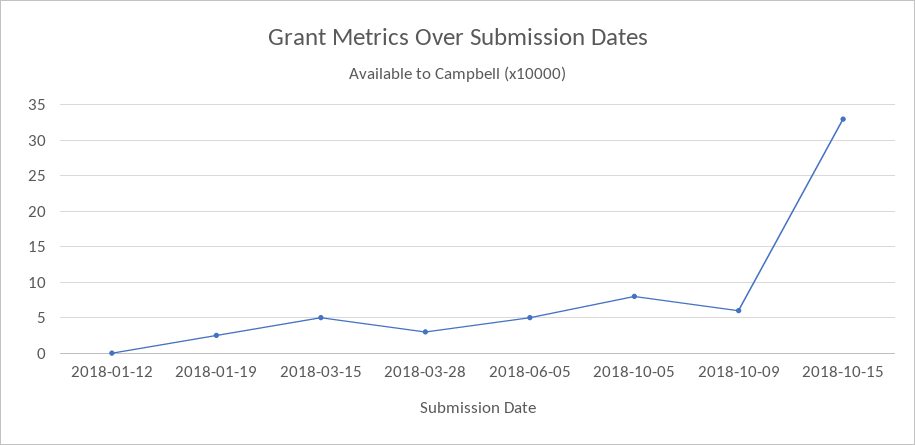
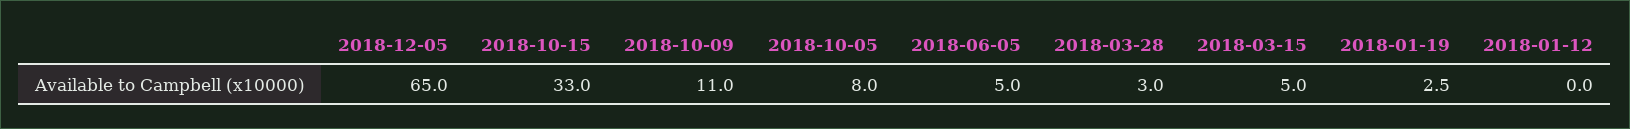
2018-10-09: 6 -> 11
2018-12-05: none -> 65

